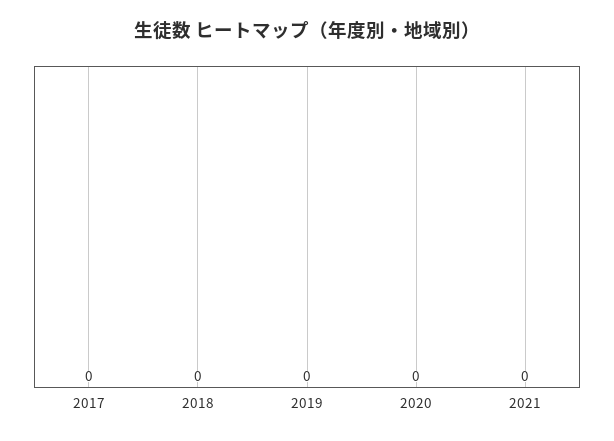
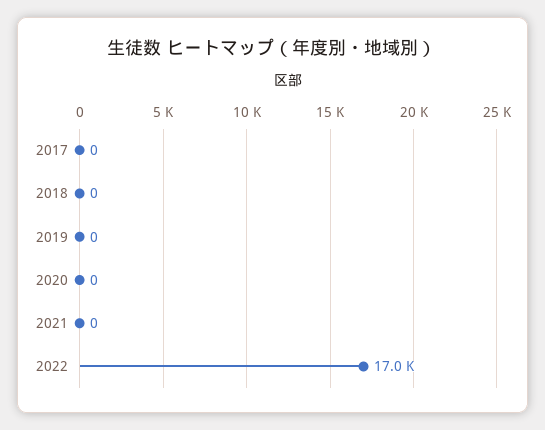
2022: none -> 17000

